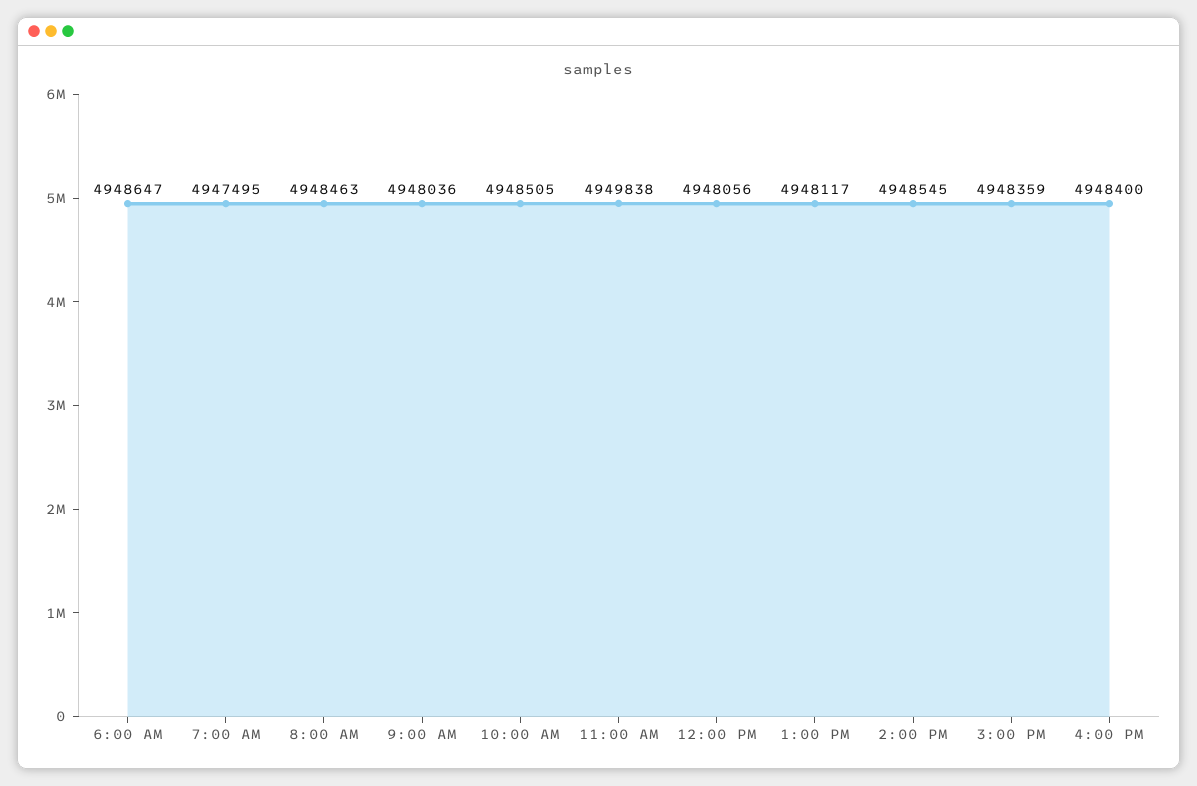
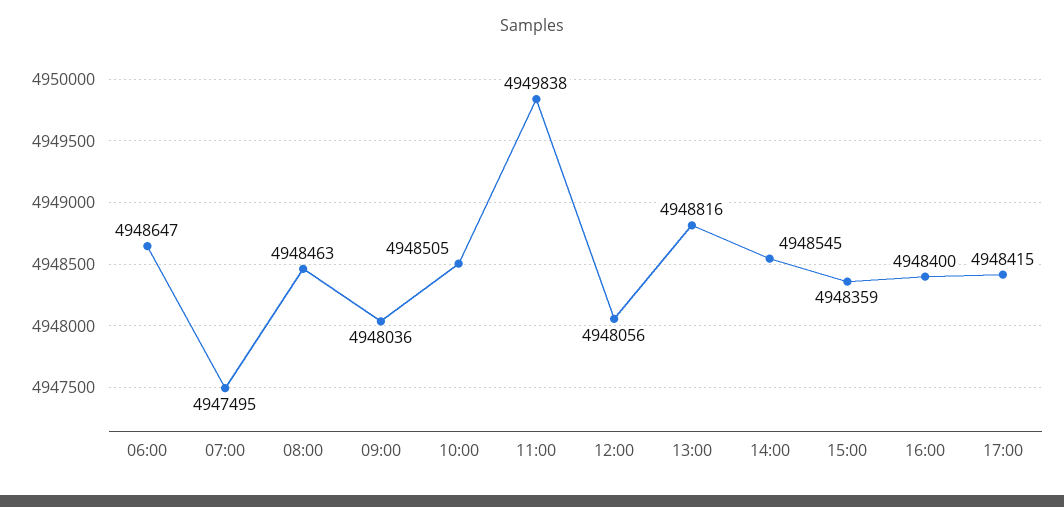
1:00 PM: 4948117 -> 4948816
17:00: none -> 4948415

